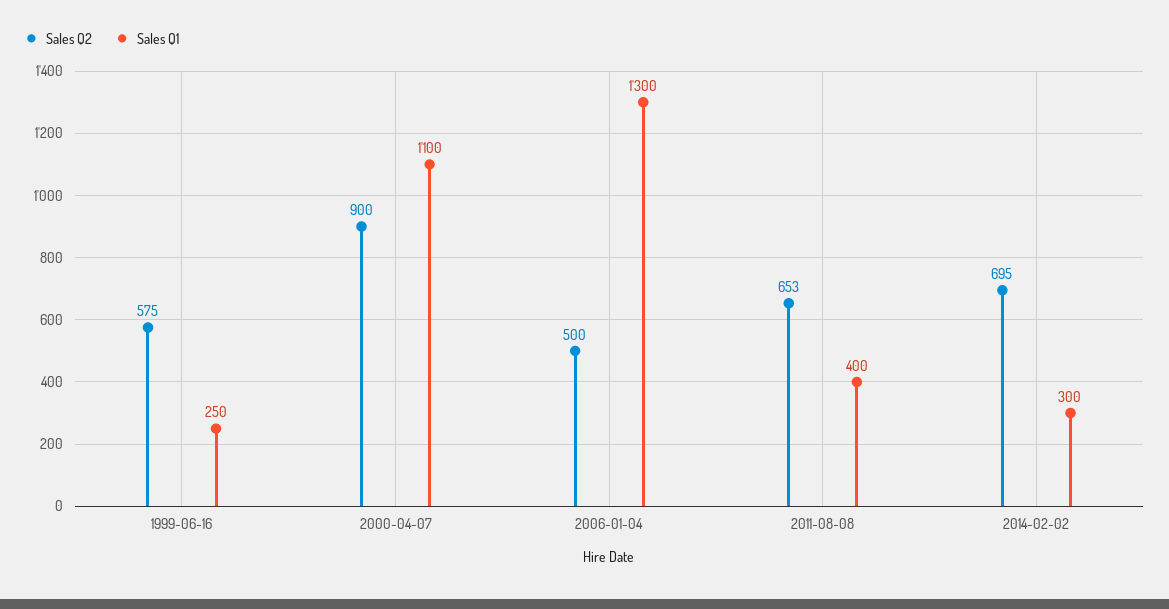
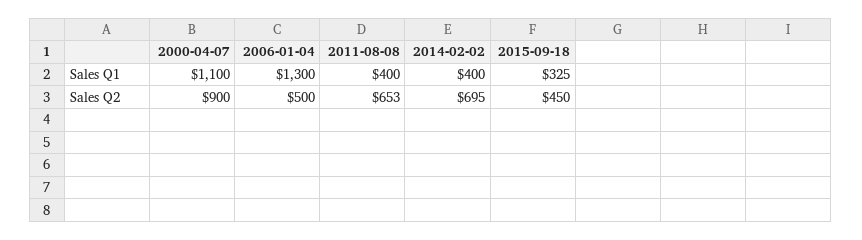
Sales Q2, 1999-06-16: 575 -> none
Sales Q1, 1999-06-16: 250 -> none
Sales Q1, 2014-02-02: 300 -> 400
Sales Q1, 2015-09-18: none -> 325
Sales Q2, 2015-09-18: none -> 450

